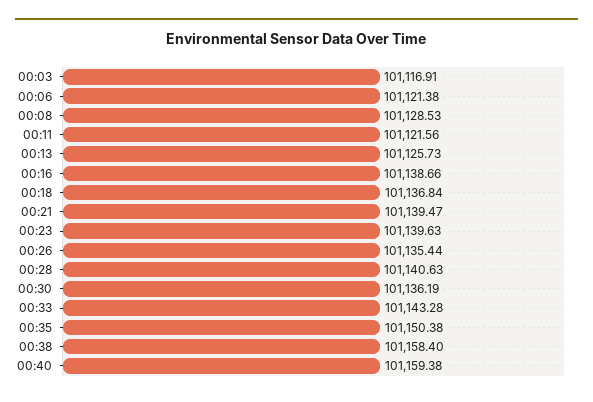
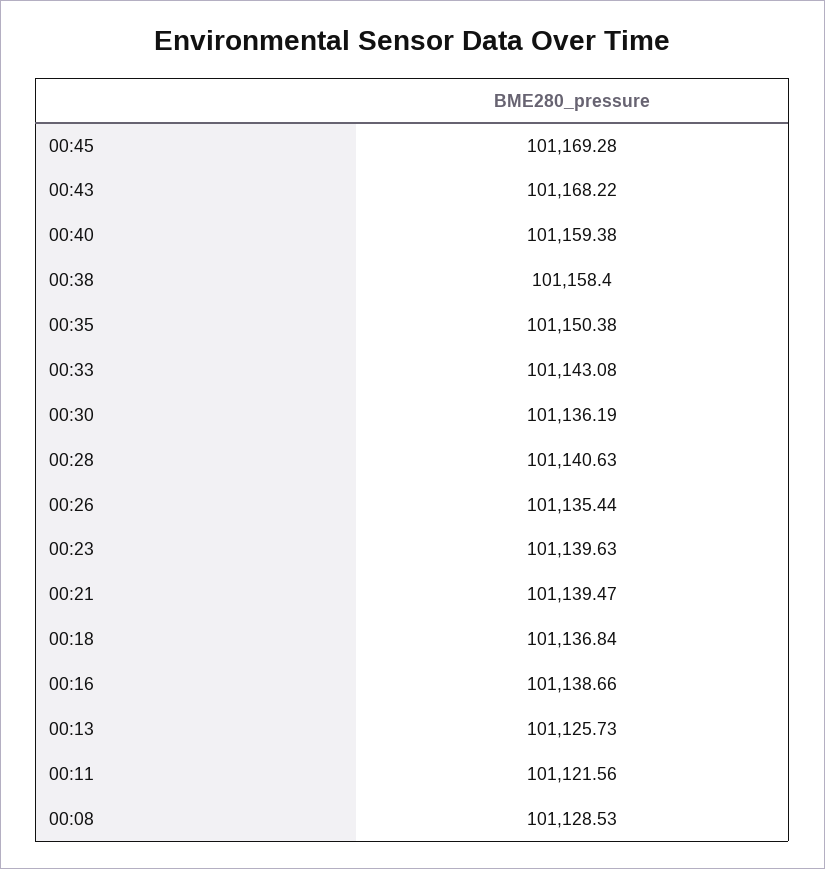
00:03: 101116.91 -> none
00:06: 101121.38 -> none
00:33: 101143.28 -> 101143.08
00:45: none -> 101169.28
00:43: none -> 101168.22

